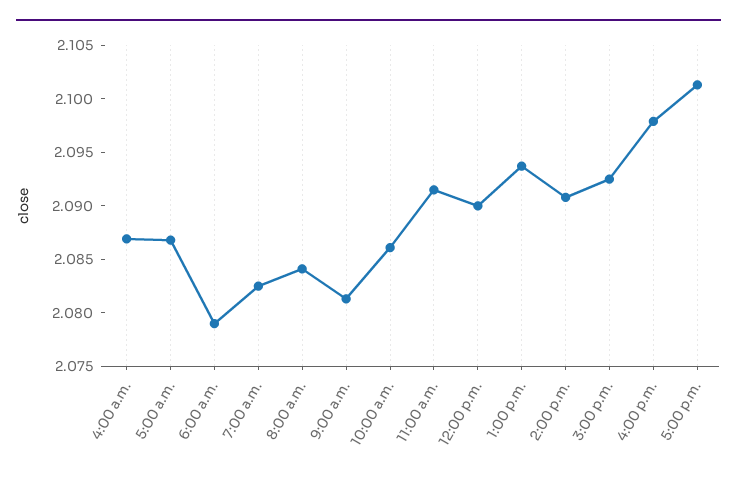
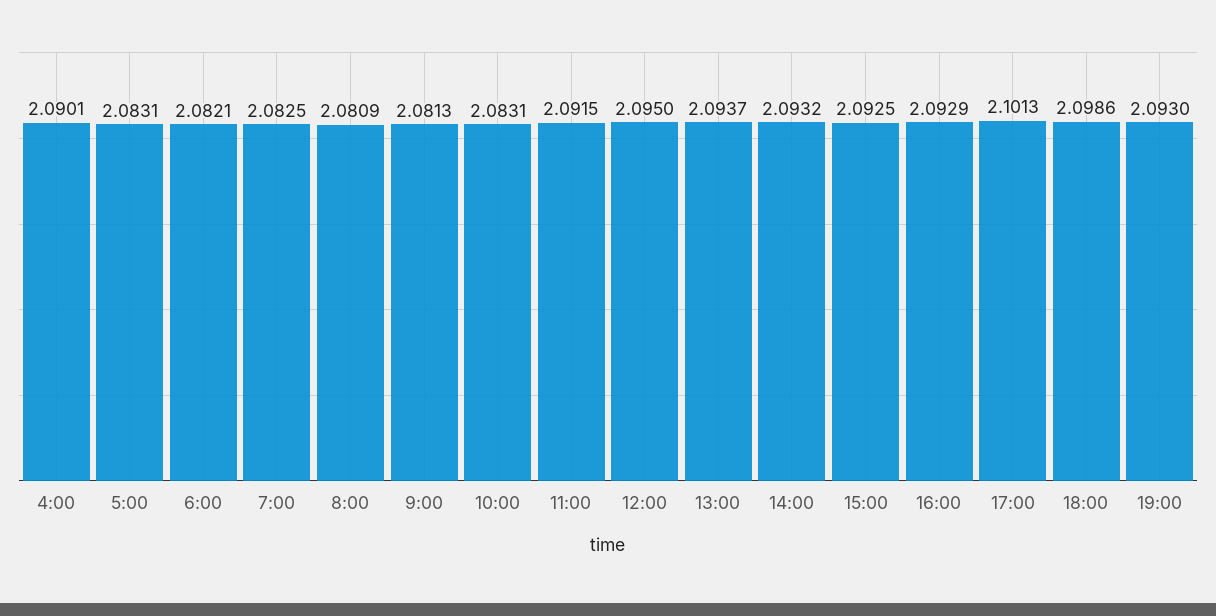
4:00 a.m.: 2.087 -> 2.0901
5:00 a.m.: 2.087 -> 2.0831
6:00 a.m.: 2.079 -> 2.0821
8:00 a.m.: 2.084 -> 2.0809
10:00 a.m.: 2.086 -> 2.0831
12:00 p.m.: 2.09 -> 2.095
2:00 p.m.: 2.091 -> 2.0932
4:00 p.m.: 2.098 -> 2.0929
18:00: none -> 2.0986
19:00: none -> 2.093

